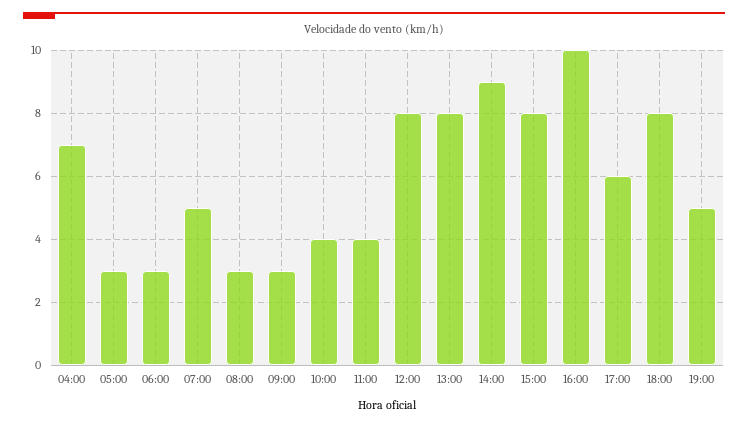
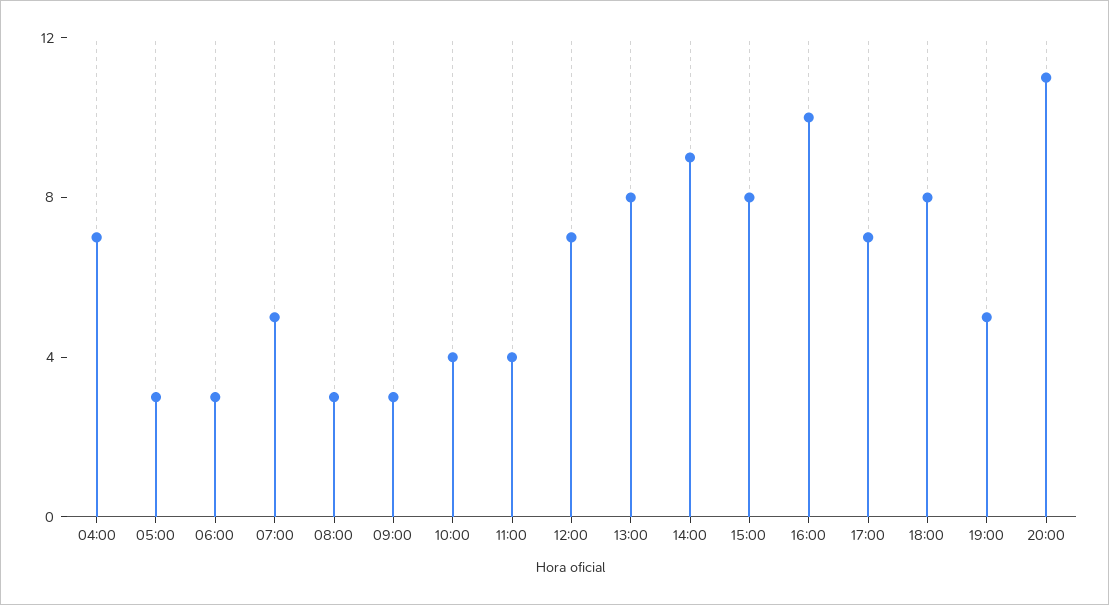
12:00: 8 -> 7
17:00: 6 -> 7
20:00: none -> 11

